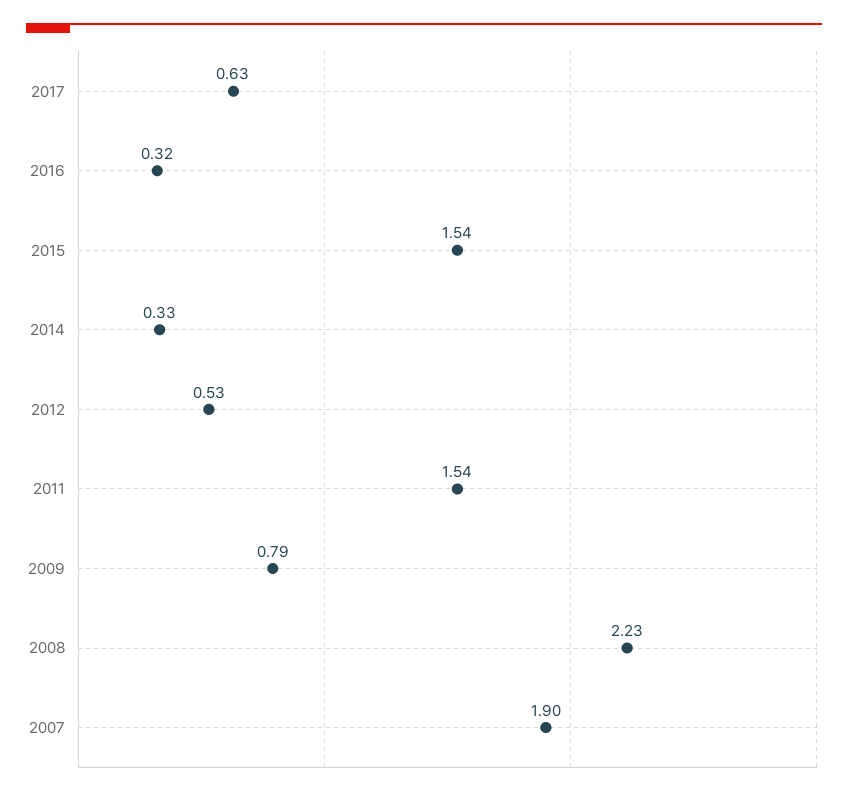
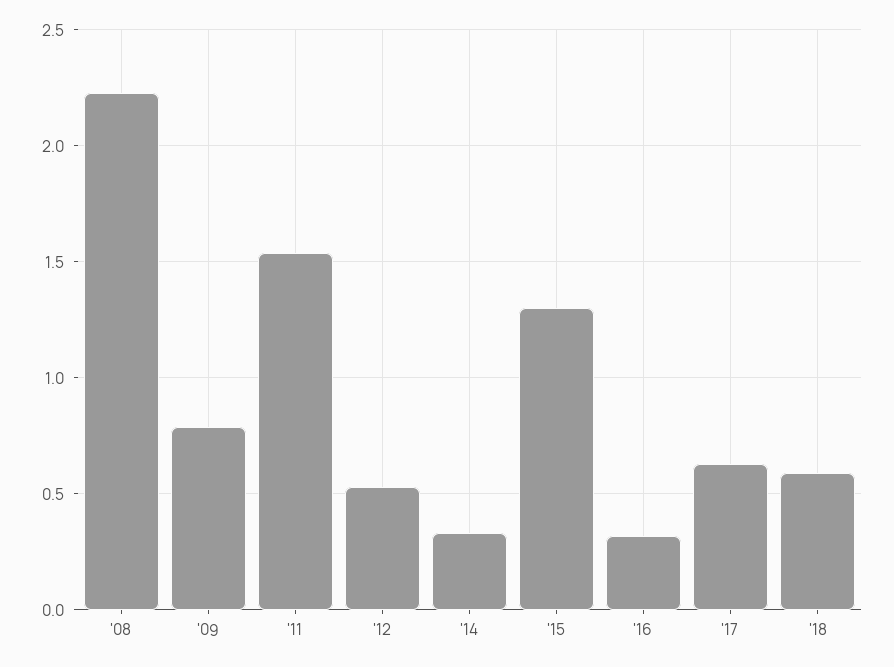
2015: 1.54 -> 1.3
2007: 1.9 -> none
'18: none -> 0.6

